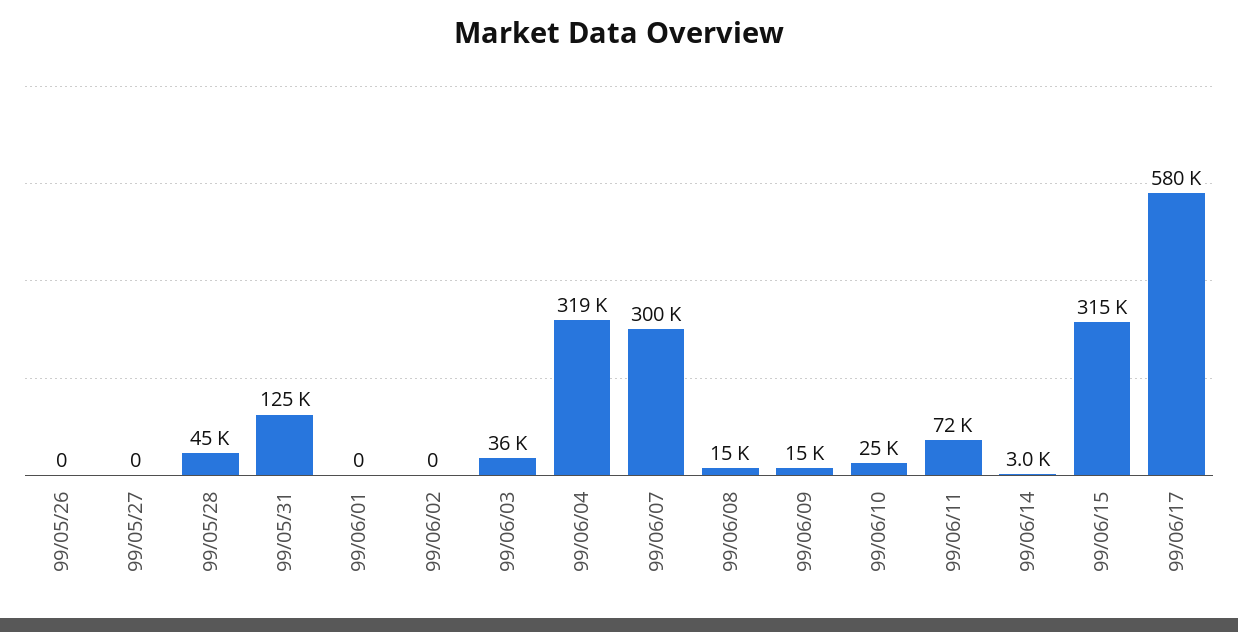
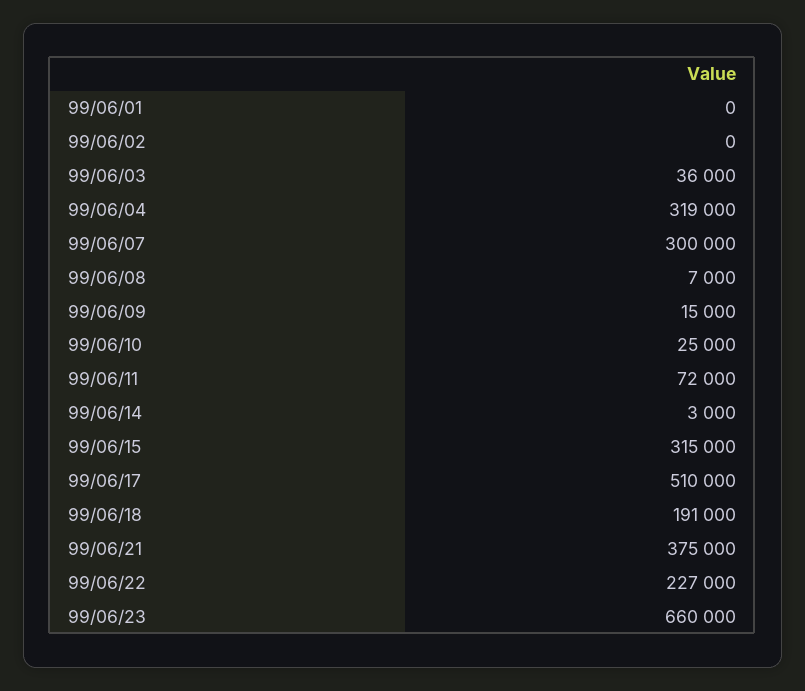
99/05/26: 0 -> none
99/05/27: 0 -> none
99/05/28: 45000 -> none
99/05/31: 125000 -> none
99/06/08: 15000 -> 7000
99/06/17: 580000 -> 510000
99/06/18: none -> 191000
99/06/21: none -> 375000
99/06/22: none -> 227000
99/06/23: none -> 660000

